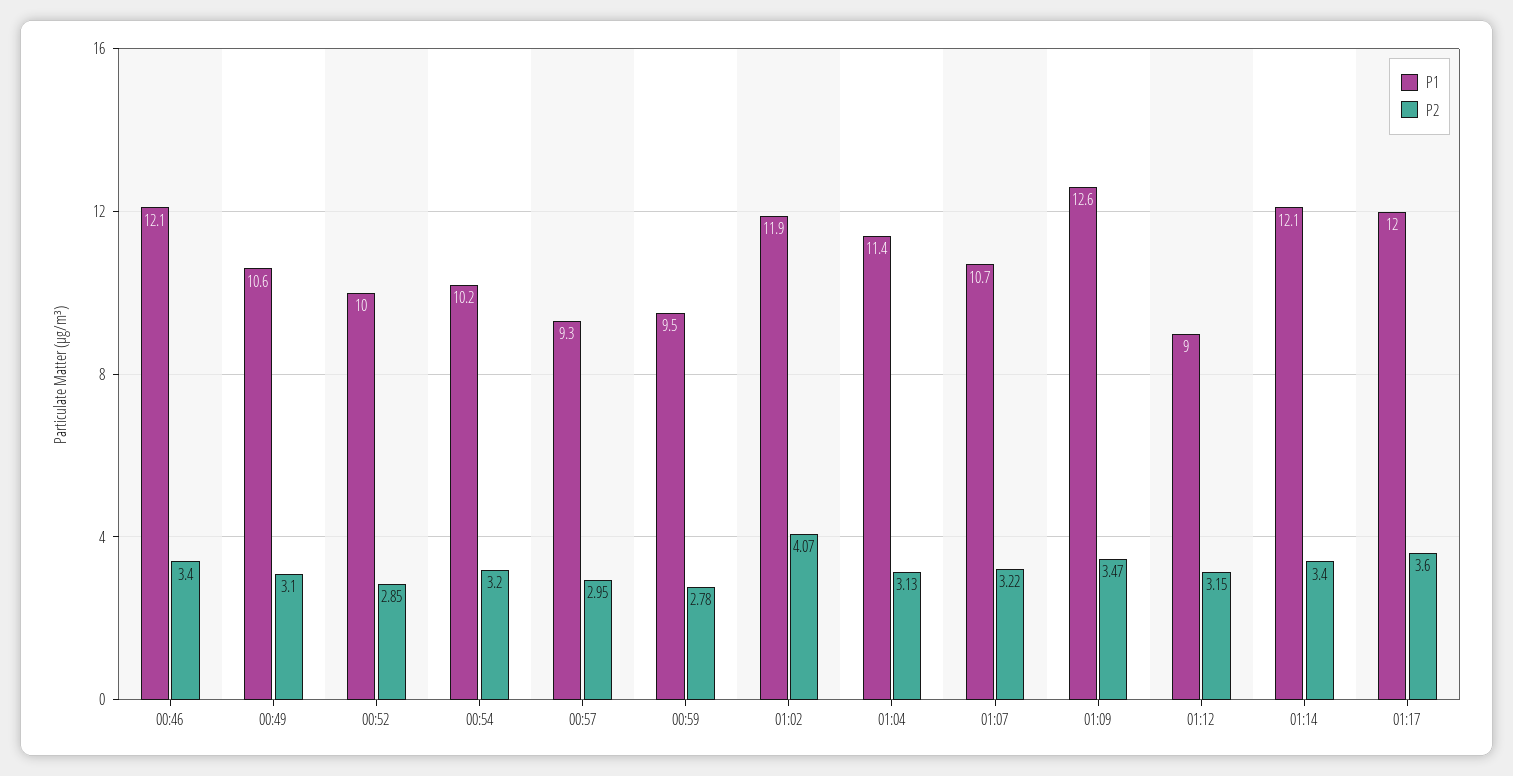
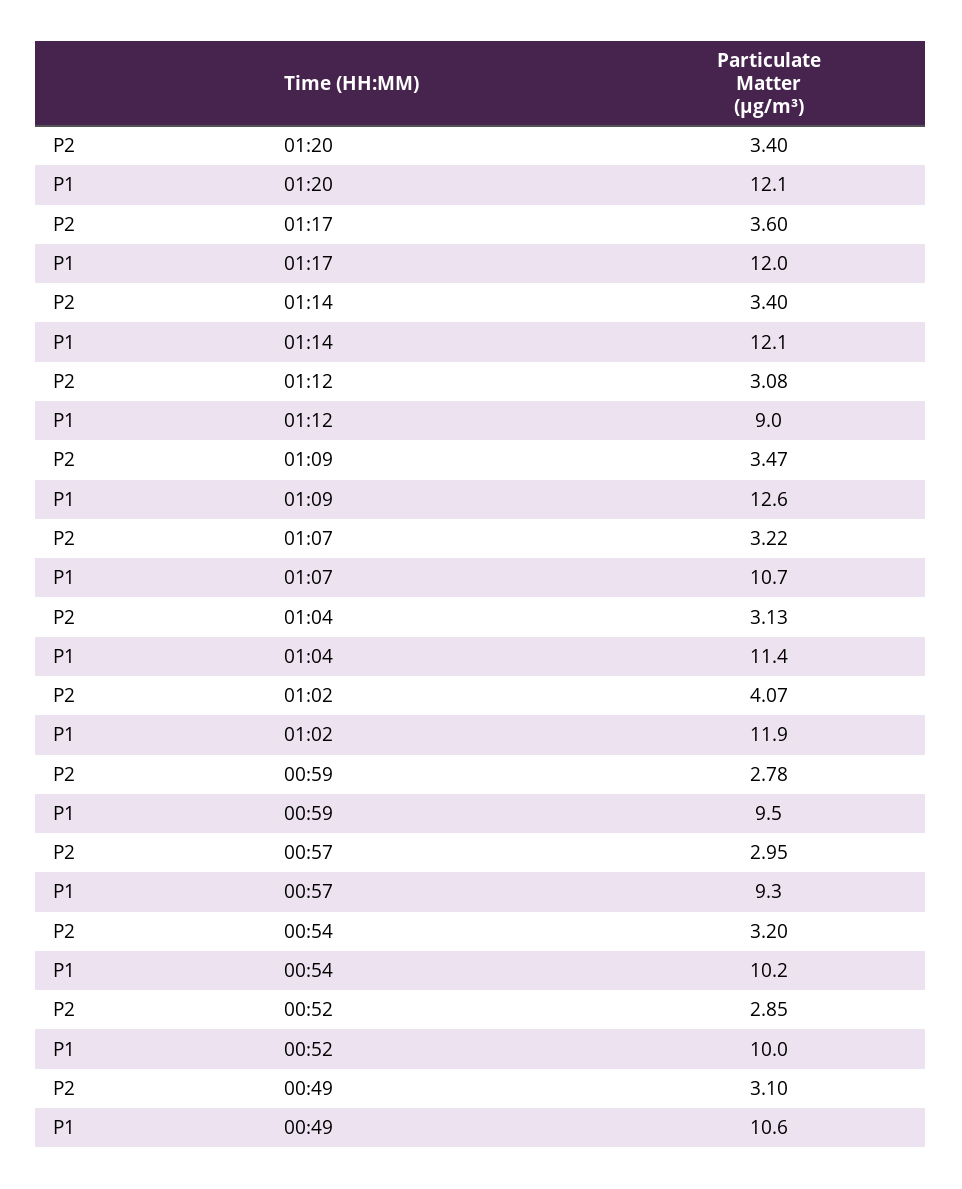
P1, 00:46: 12.1 -> none
P2, 00:46: 3.4 -> none
P2, 01:12: 3.15 -> 3.08
P2, 01:20: none -> 3.4
P1, 01:20: none -> 12.1

